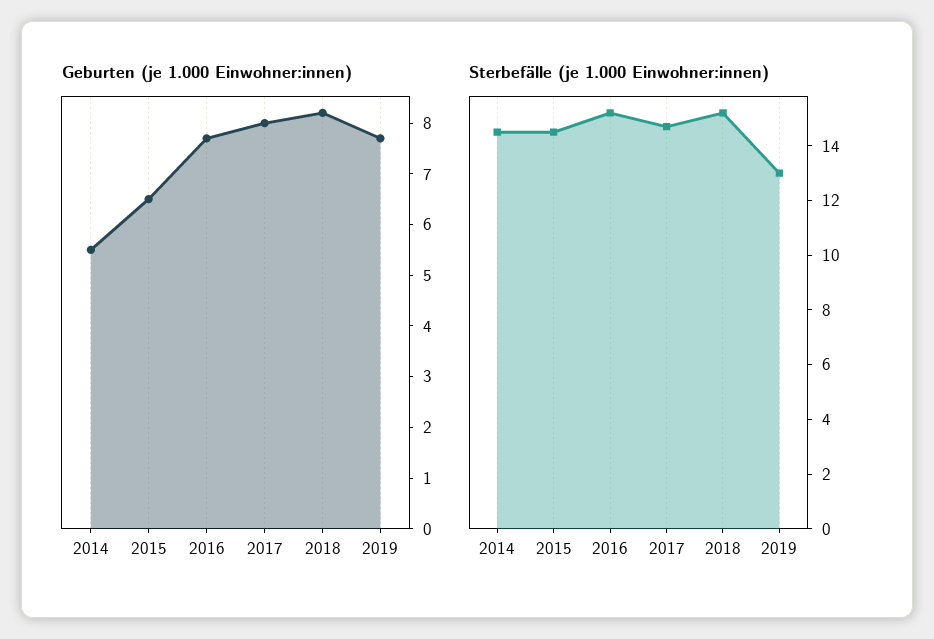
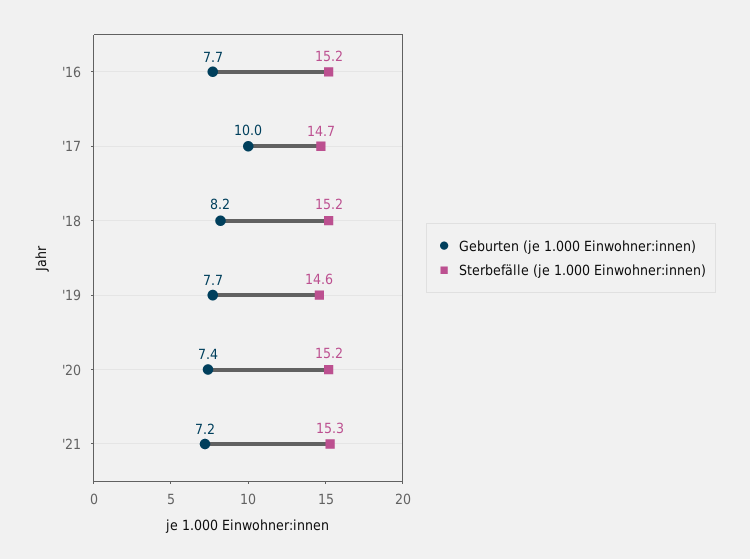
Geburten (je 1.000 Einwohner:innen), 2014: 5.5 -> none
Geburten (je 1.000 Einwohner:innen), 2015: 6.5 -> none
Geburten (je 1.000 Einwohner:innen), 2017: 8 -> 10
Sterbefälle (je 1.000 Einwohner:innen), 2014: 14.5 -> none
Sterbefälle (je 1.000 Einwohner:innen), 2015: 14.5 -> none
Sterbefälle (je 1.000 Einwohner:innen), 2019: 13 -> 14.6
Geburten (je 1.000 Einwohner:innen), '20: none -> 7.4
Sterbefälle (je 1.000 Einwohner:innen), '20: none -> 15.2
Geburten (je 1.000 Einwohner:innen), '21: none -> 7.2
Sterbefälle (je 1.000 Einwohner:innen), '21: none -> 15.3

